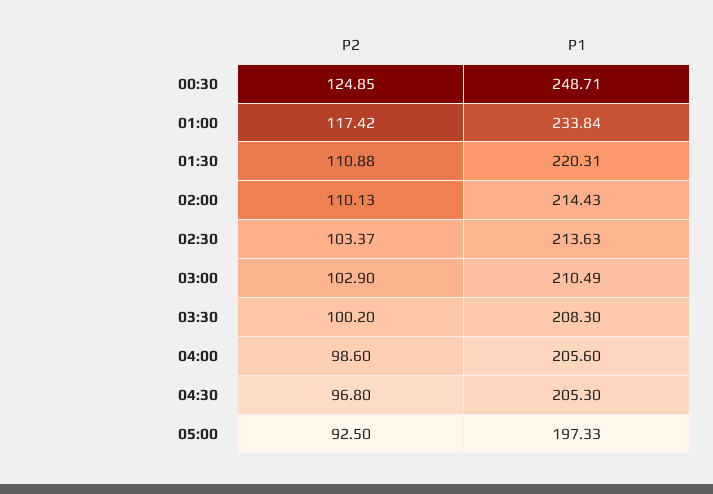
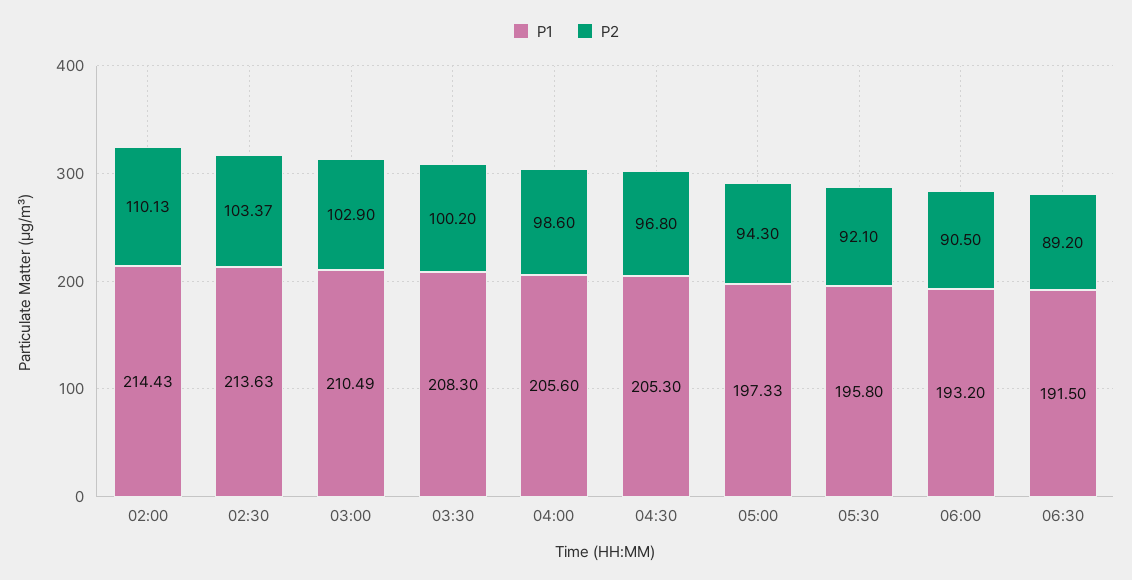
P2, 00:30: 124.85 -> none
P1, 00:30: 248.71 -> none
P2, 01:00: 117.42 -> none
P1, 01:00: 233.84 -> none
P2, 01:30: 110.88 -> none
P1, 01:30: 220.31 -> none
P2, 05:00: 92.5 -> 94.3
P1, 05:30: none -> 195.8
P2, 05:30: none -> 92.1
P1, 06:00: none -> 193.2
P2, 06:00: none -> 90.5
P1, 06:30: none -> 191.5
P2, 06:30: none -> 89.2

